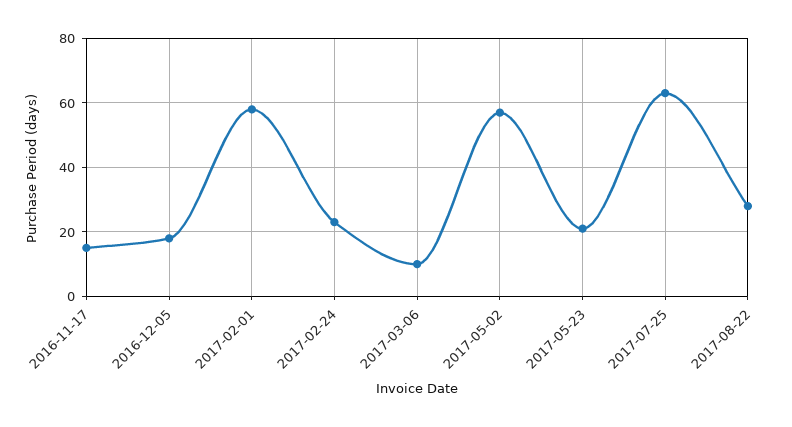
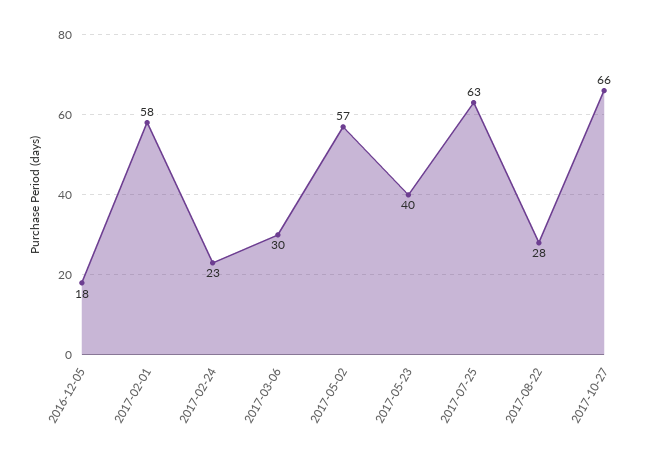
2016-11-17: 15 -> none
2017-03-06: 10 -> 30
2017-05-23: 20 -> 40
2017-10-27: none -> 66

